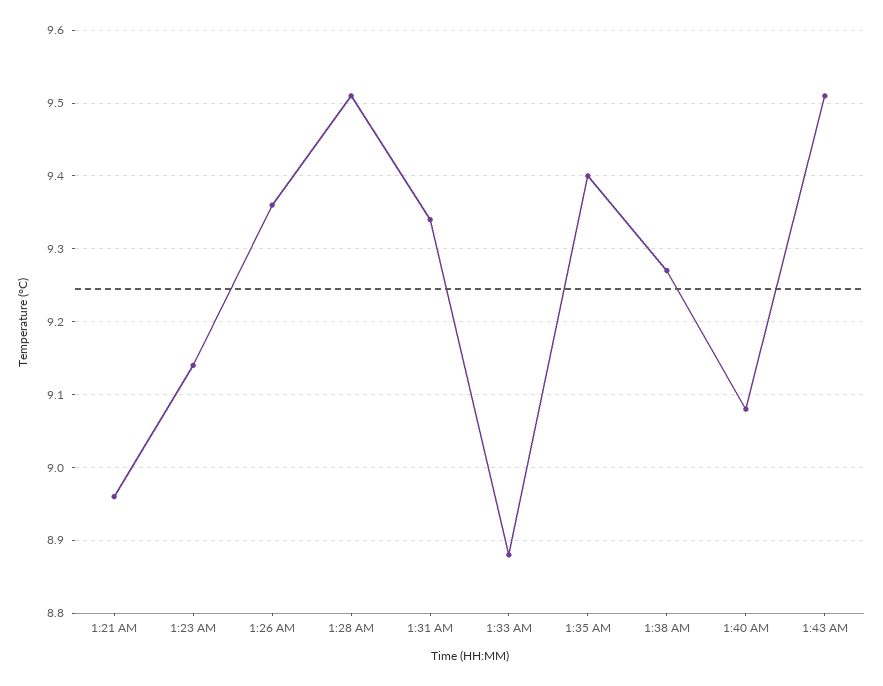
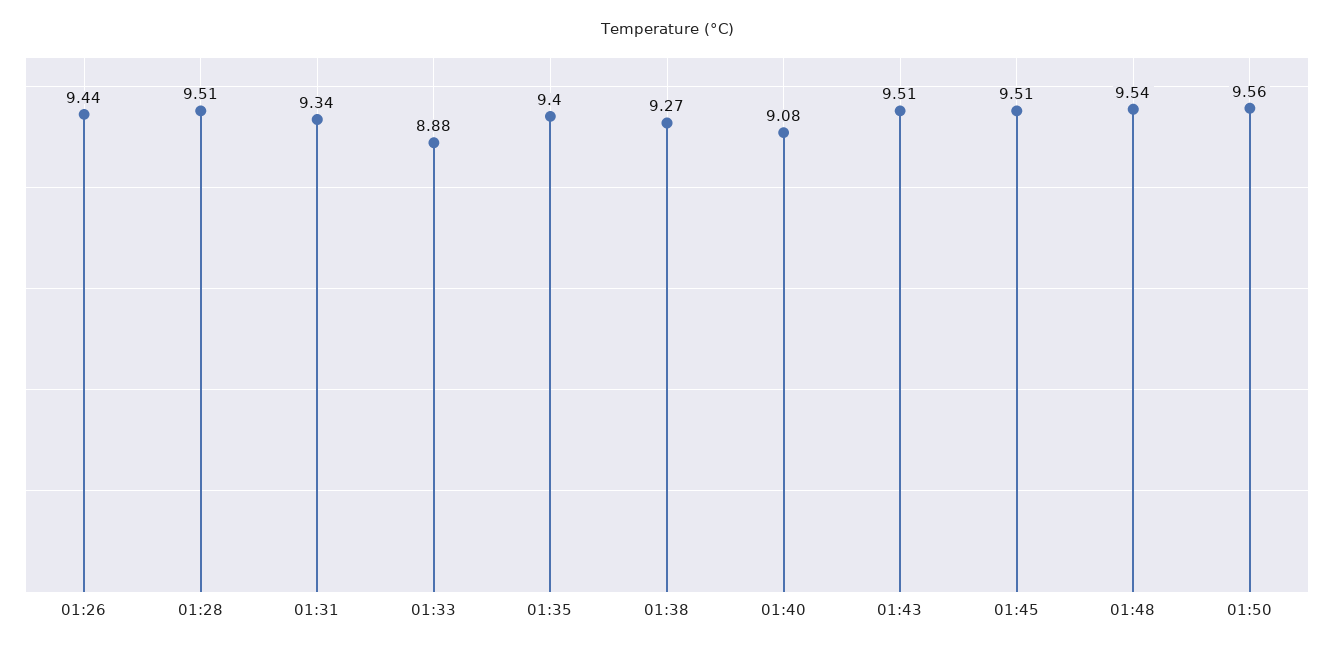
1:21 AM: 8.96 -> none
1:23 AM: 9.14 -> none
1:26 AM: 9.36 -> 9.44
01:45: none -> 9.51
01:48: none -> 9.54
01:50: none -> 9.56

